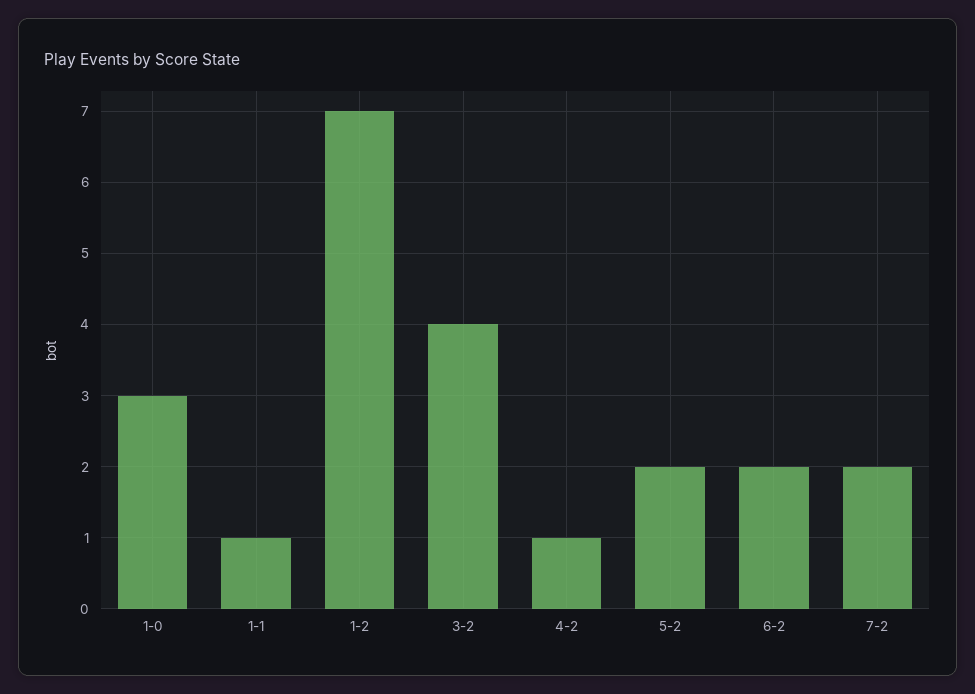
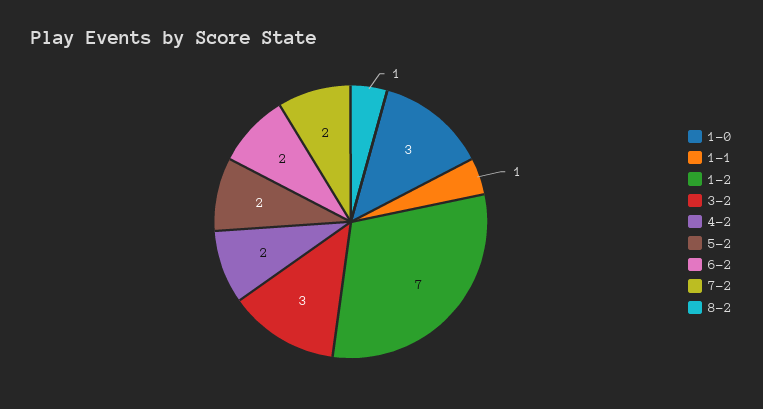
3-2: 4 -> 3
4-2: 1 -> 2
8-2: none -> 1

